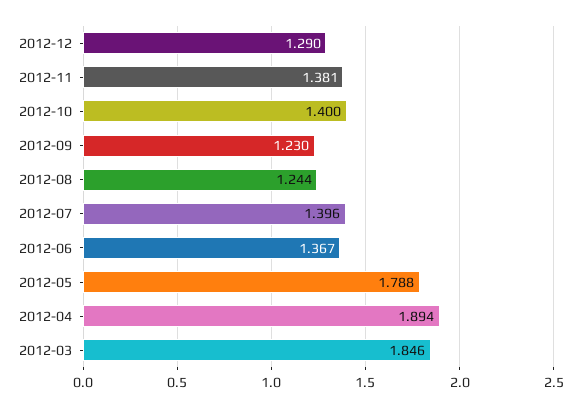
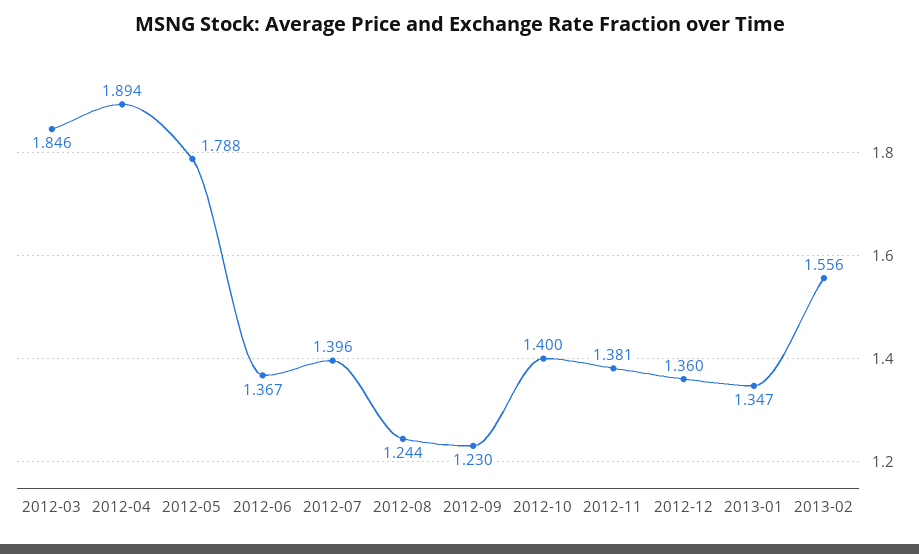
2012-12: 1.29 -> 1.36
2013-01: none -> 1.347
2013-02: none -> 1.556

